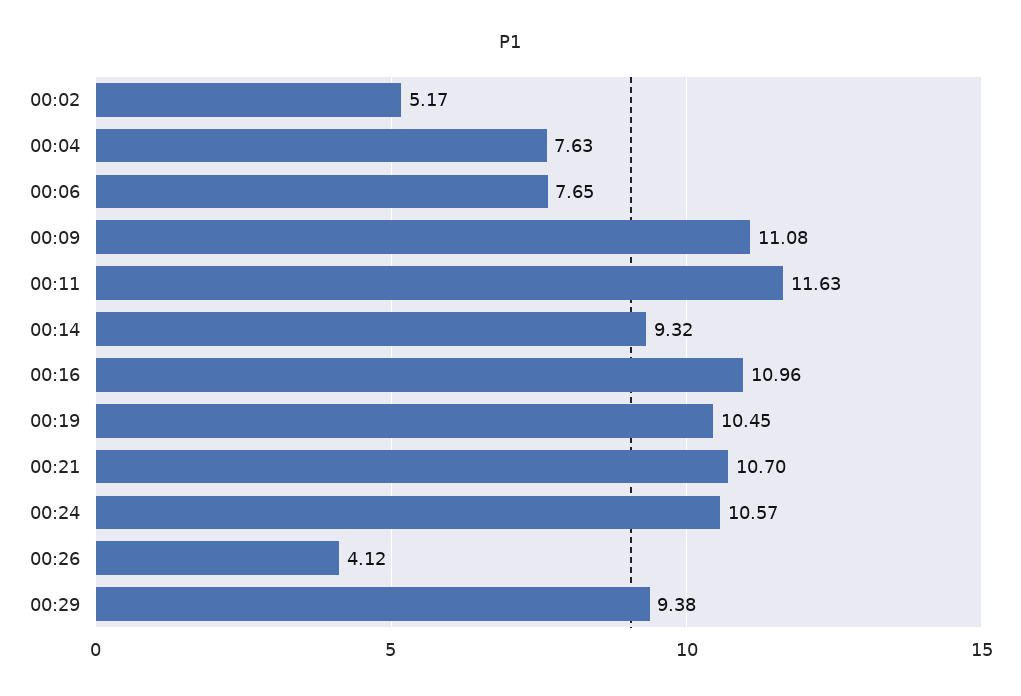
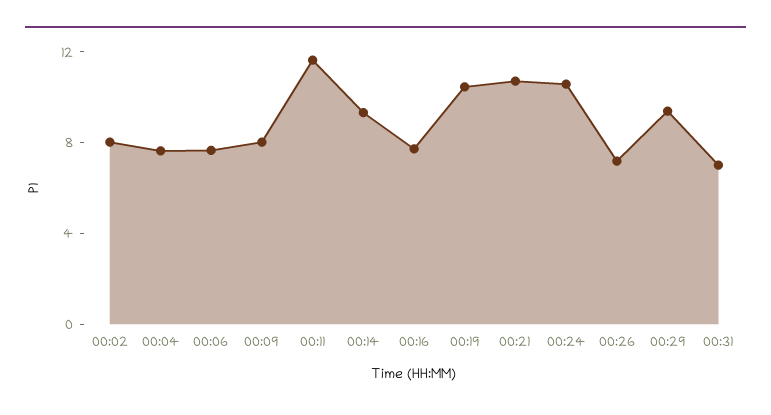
00:02: 5.17 -> 8
00:09: 11.08 -> 8
00:16: 10.96 -> 8
00:26: 4.12 -> 7
00:31: none -> 7

